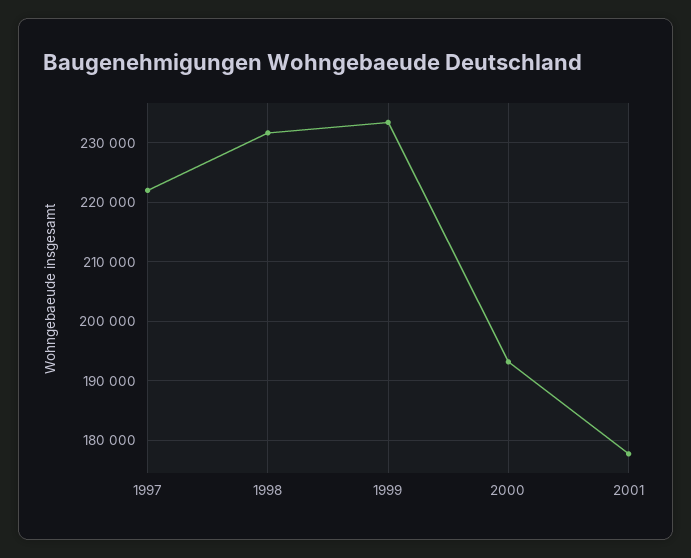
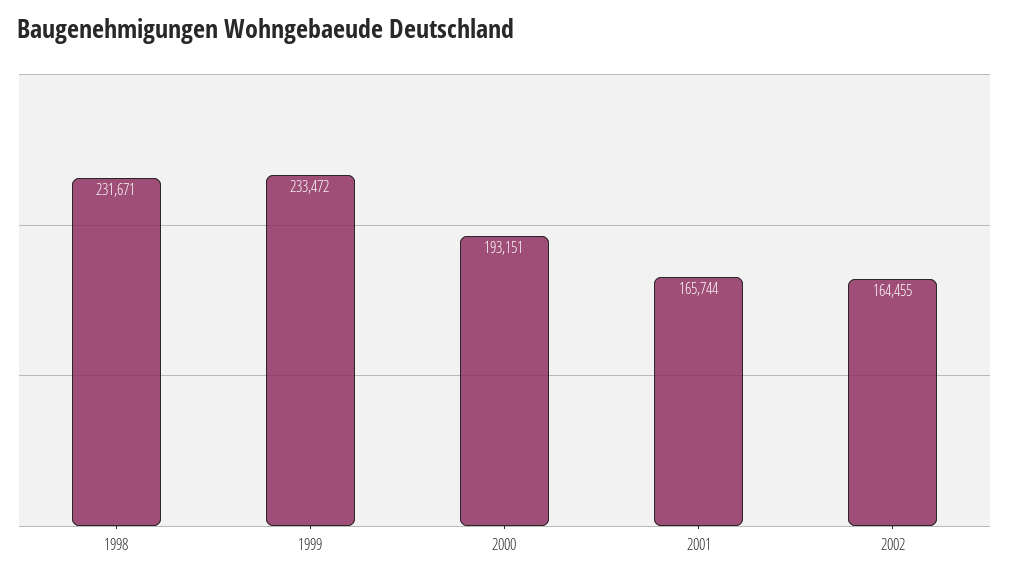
1997: 222000 -> none
2001: 178000 -> 165744
2002: none -> 164455

